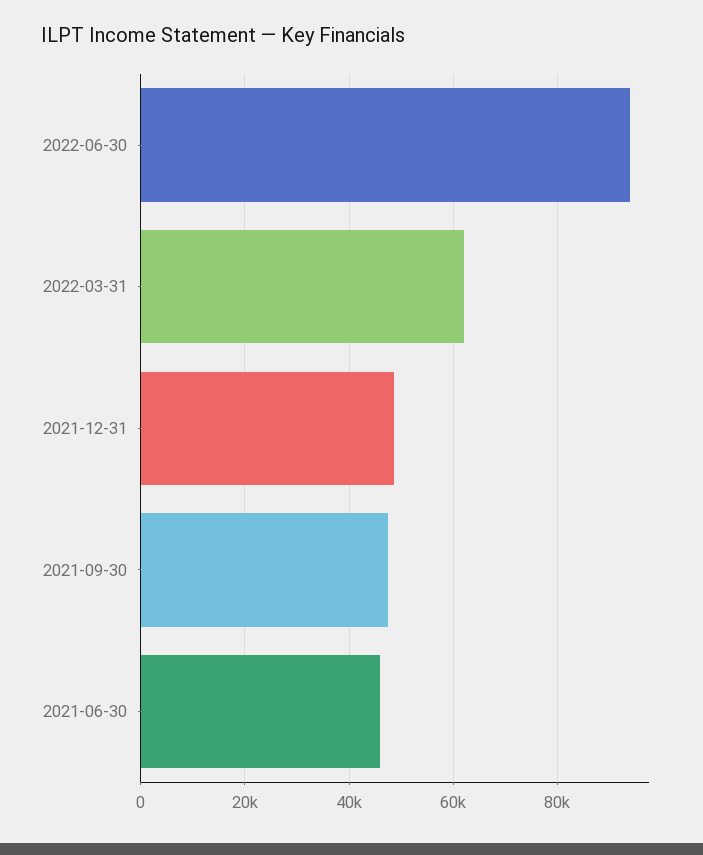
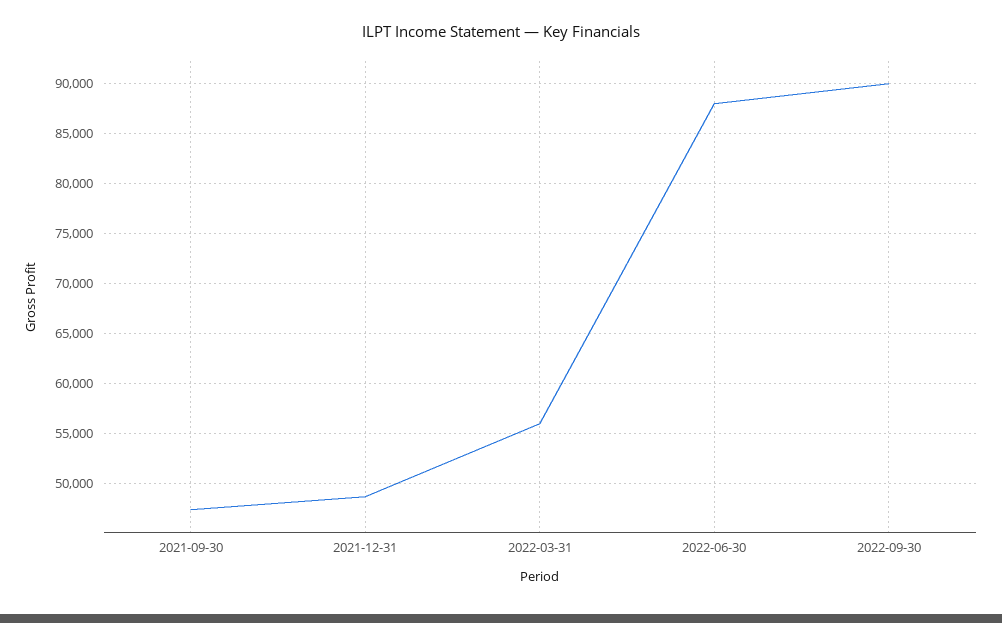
2022-06-30: 94000 -> 88000
2022-03-31: 62000 -> 56000
2021-06-30: 46000 -> none
2022-09-30: none -> 90000

